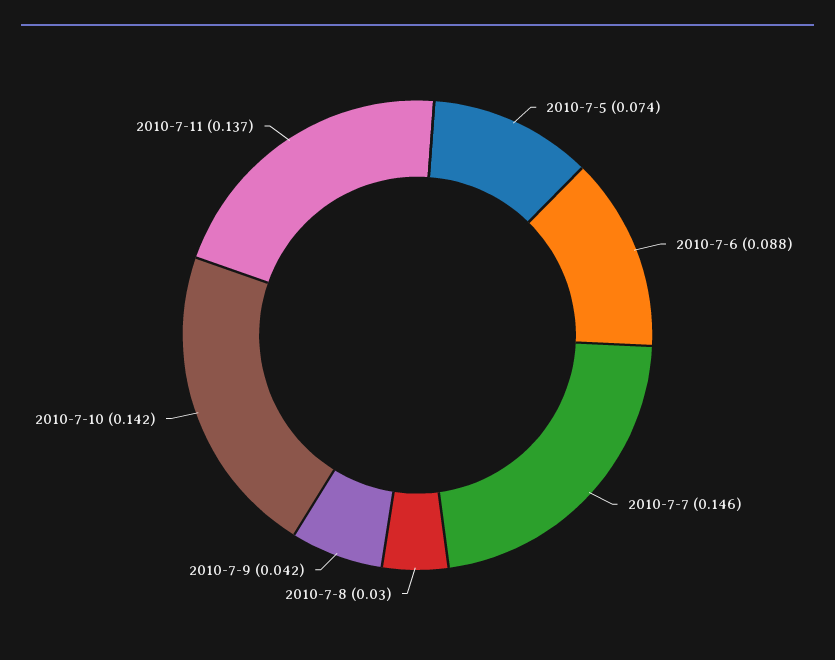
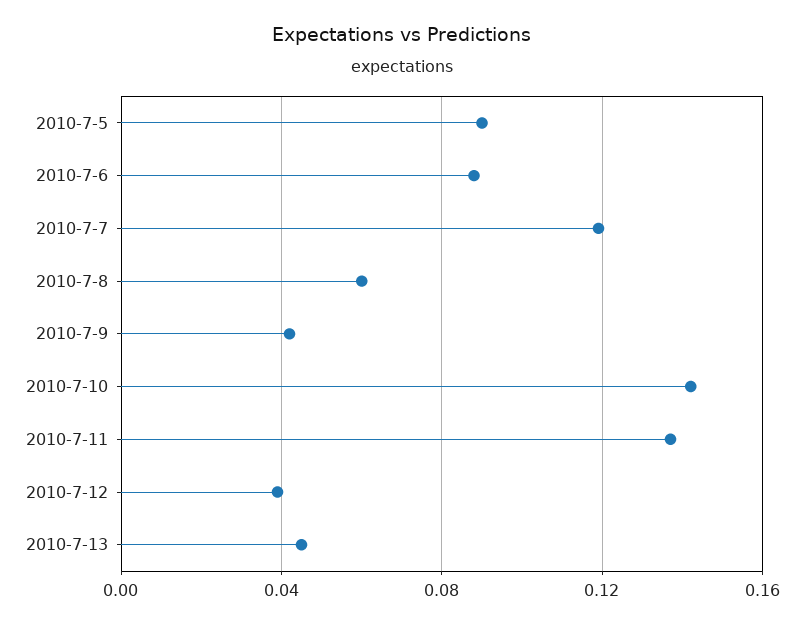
2010-7-5: 0.074 -> 0.09
2010-7-7: 0.146 -> 0.12
2010-7-8: 0.03 -> 0.06
2010-7-12: none -> 0.04
2010-7-13: none -> 0.045

